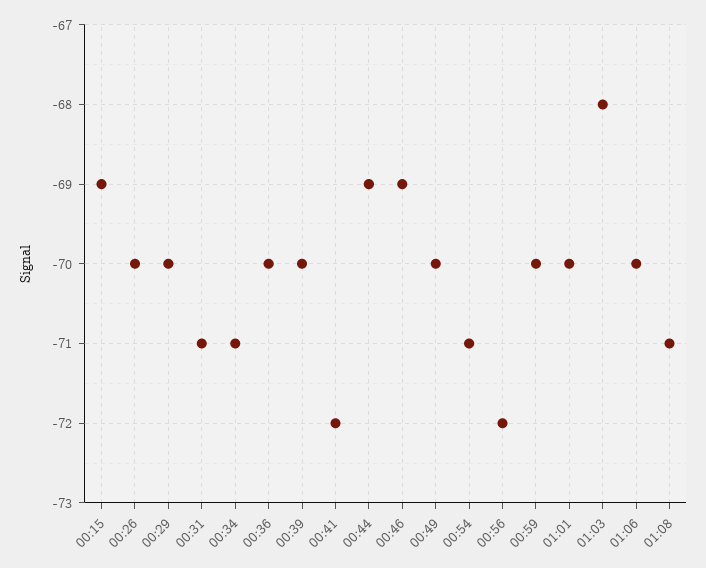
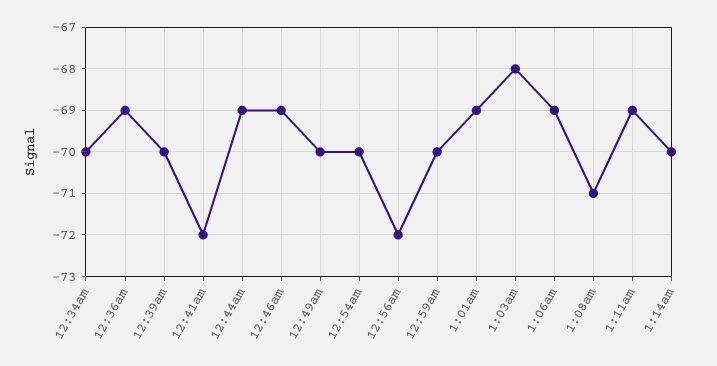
00:15: -69 -> none
00:26: -70 -> none
00:29: -70 -> none
00:31: -71 -> none
00:34: -71 -> -70
00:36: -70 -> -69
00:54: -71 -> -70
01:01: -70 -> -69
01:06: -70 -> -69
1:11am: none -> -69
1:14am: none -> -70

